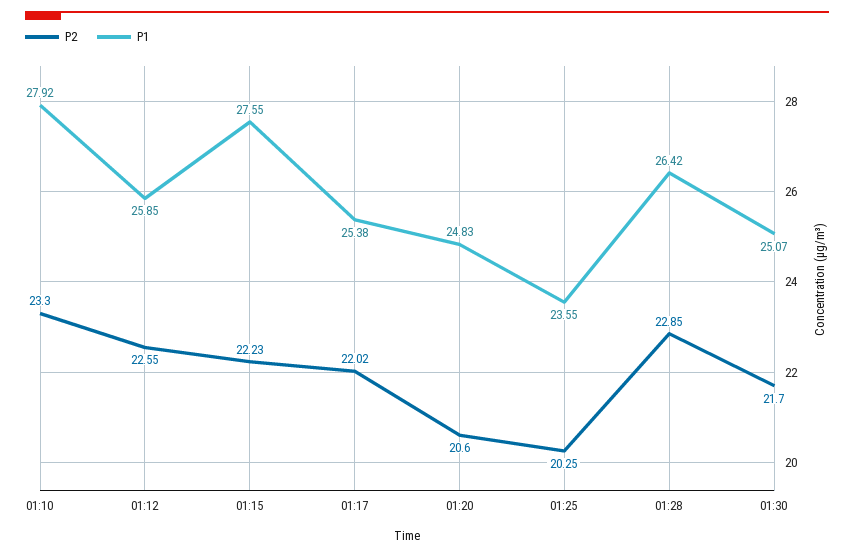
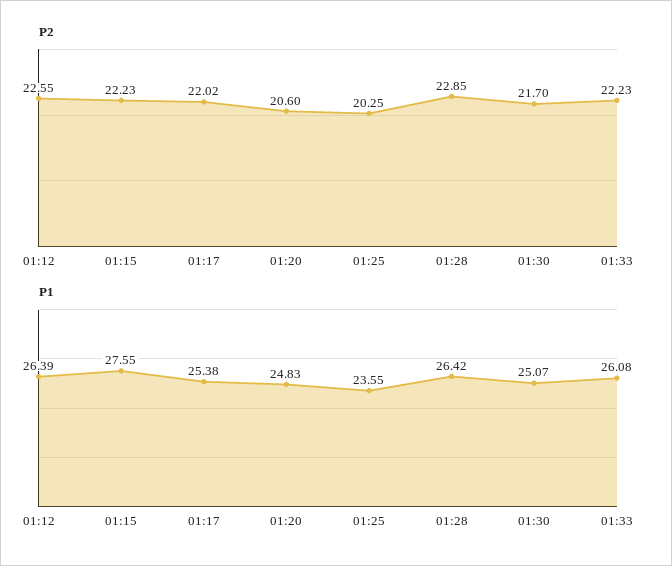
P2, 01:10: 23.3 -> none
P1, 01:10: 27.92 -> none
P1, 01:12: 25.85 -> 26.39
P2, 01:33: none -> 22.23
P1, 01:33: none -> 26.08

